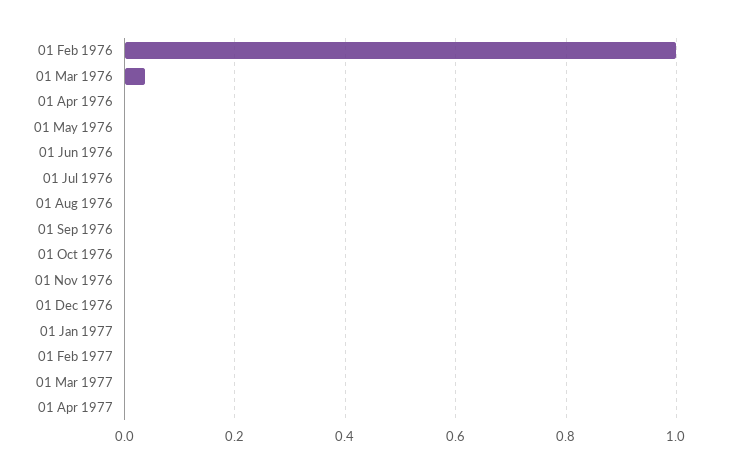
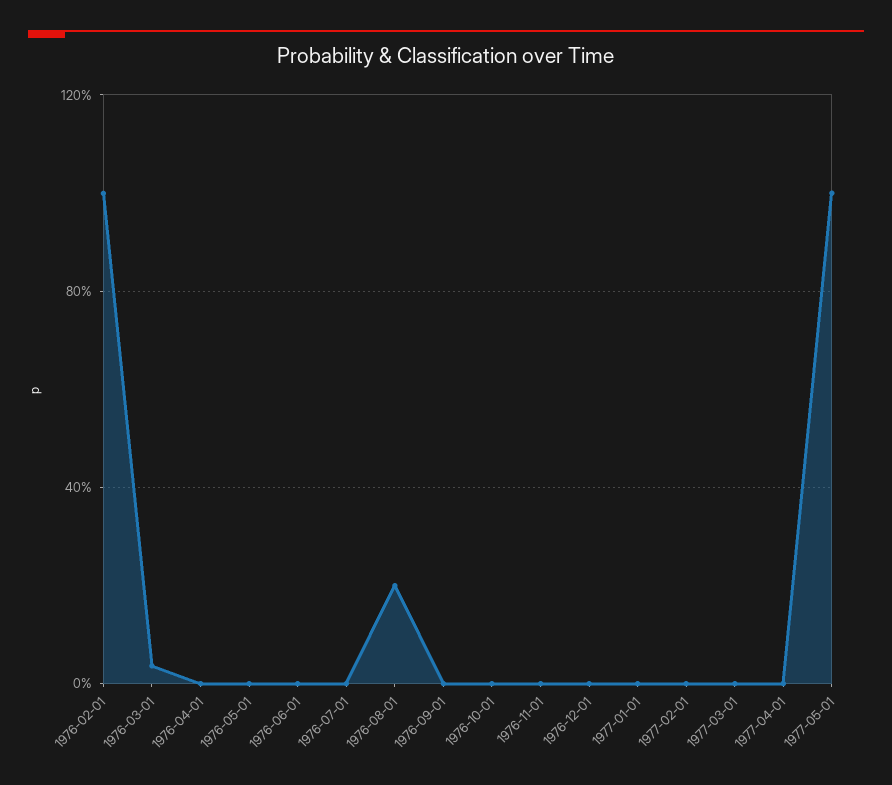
01 Aug 1976: 0 -> 0.2
1977-05-01: none -> 1

